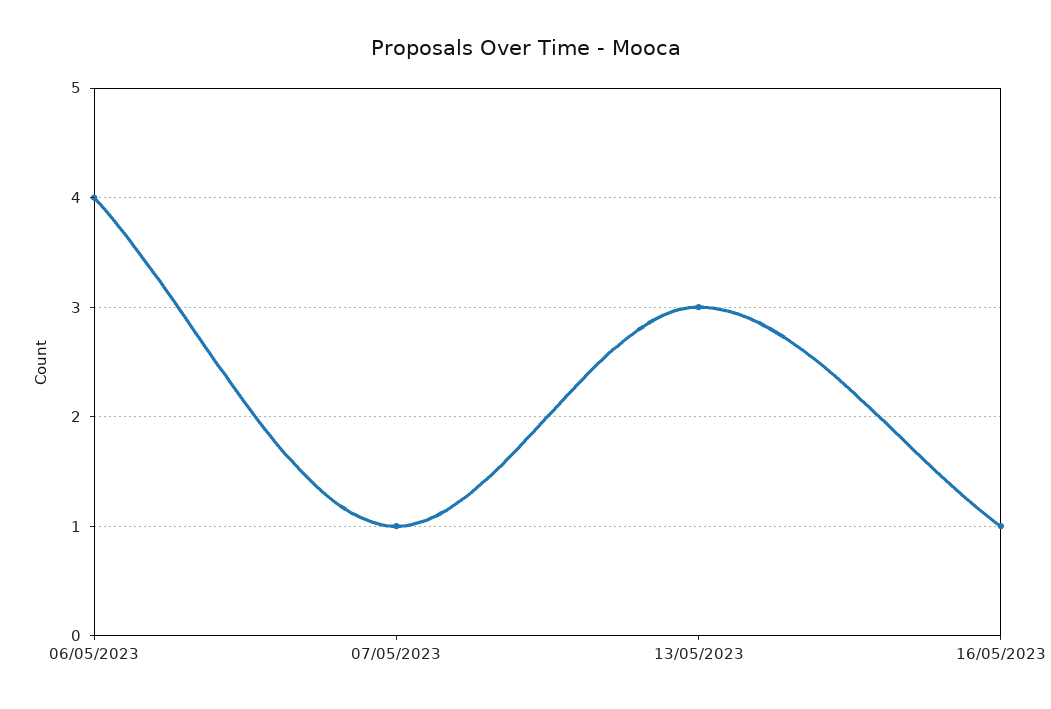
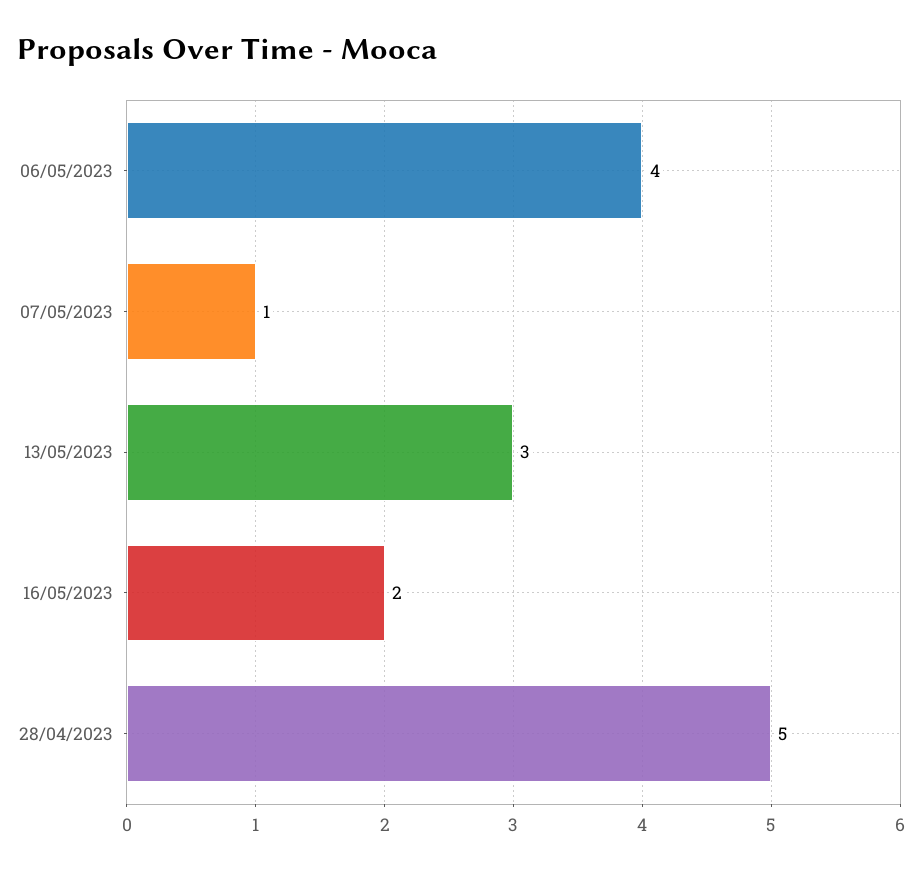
16/05/2023: 1 -> 2
28/04/2023: none -> 5

